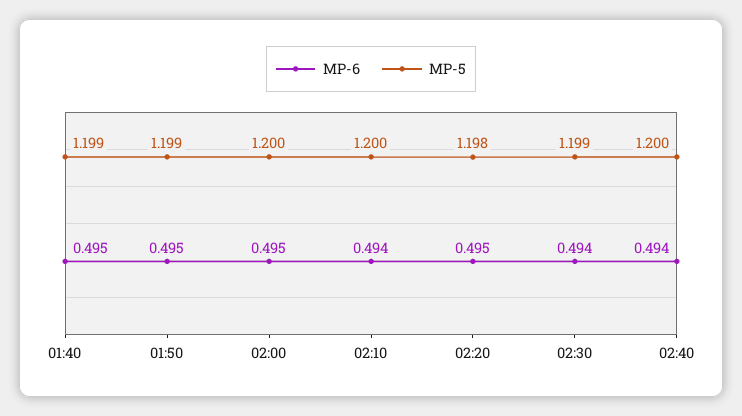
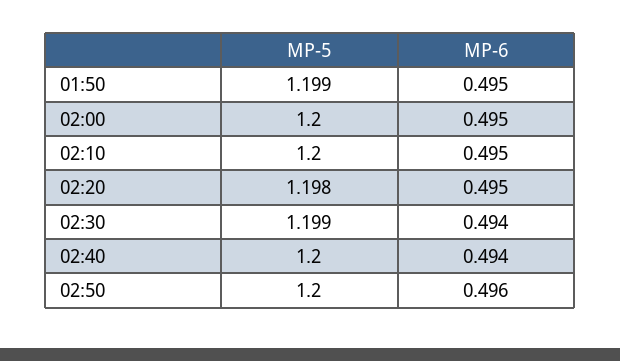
MP-6, 01:40: 0.495 -> none
MP-5, 01:40: 1.199 -> none
MP-6, 02:10: 0.494 -> 0.495
MP-5, 02:50: none -> 1.2
MP-6, 02:50: none -> 0.496

